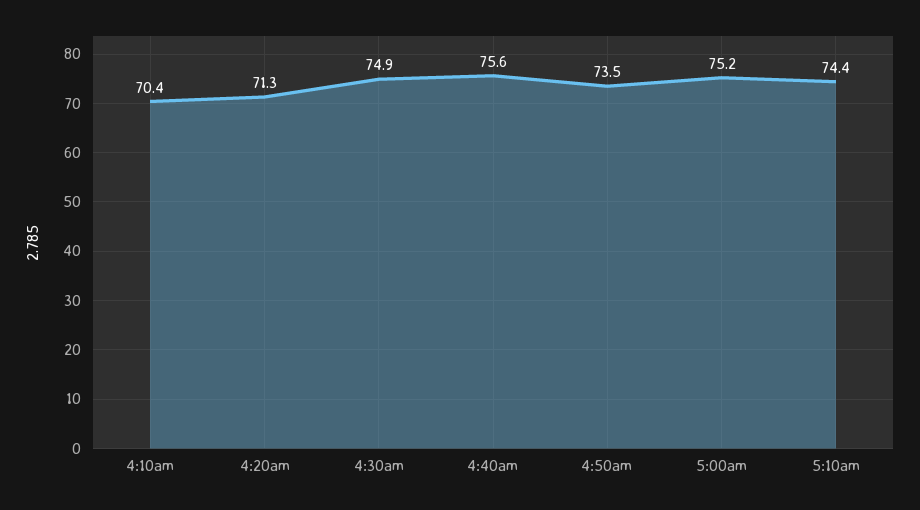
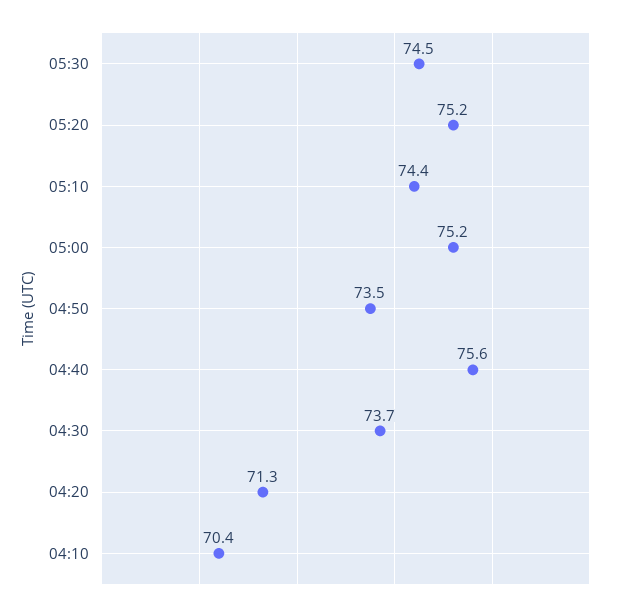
4:30am: 74.9 -> 73.7
05:30: none -> 74.5
05:20: none -> 75.2

